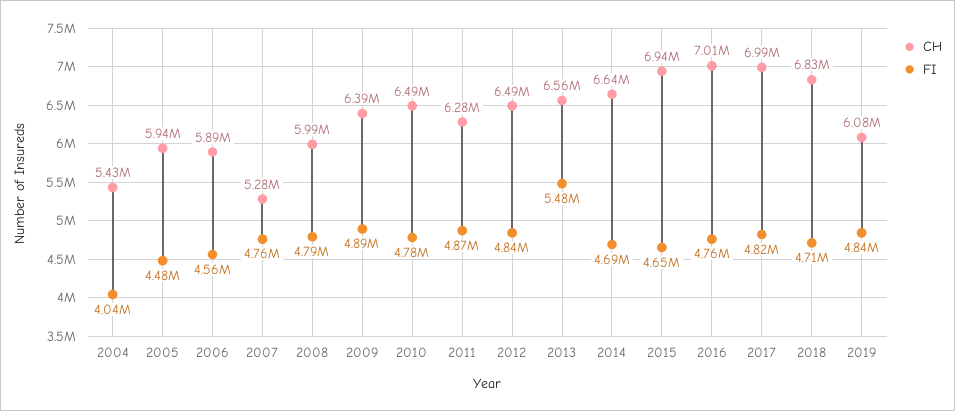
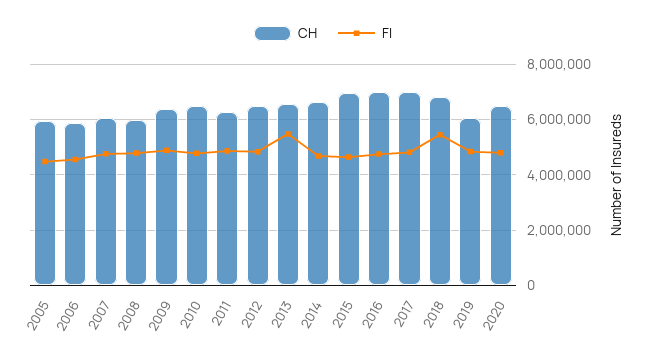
CH, 2004: 5430000 -> none
FI, 2004: 4040000 -> none
CH, 2007: 5280000 -> 6000000
FI, 2018: 4710000 -> 5500000
CH, 2020: none -> 6500000
FI, 2020: none -> 4750000

